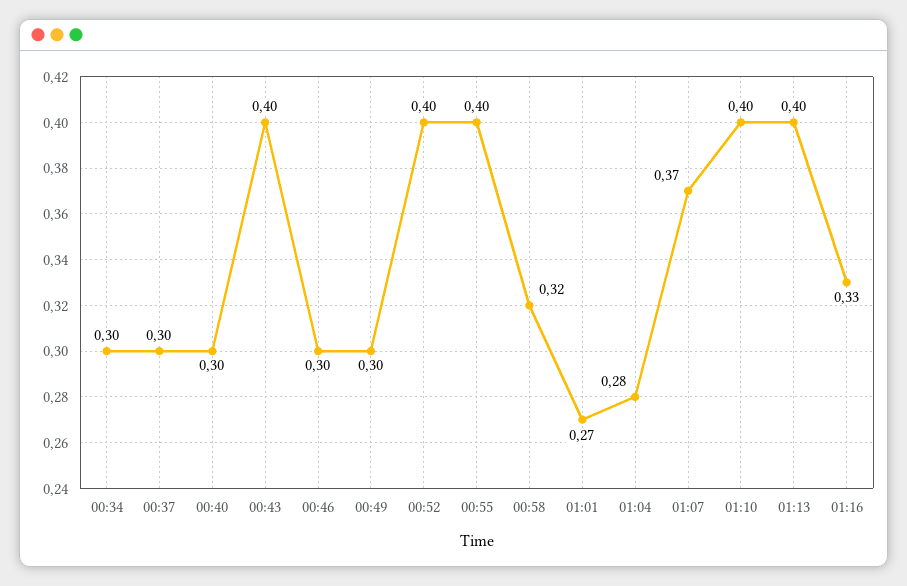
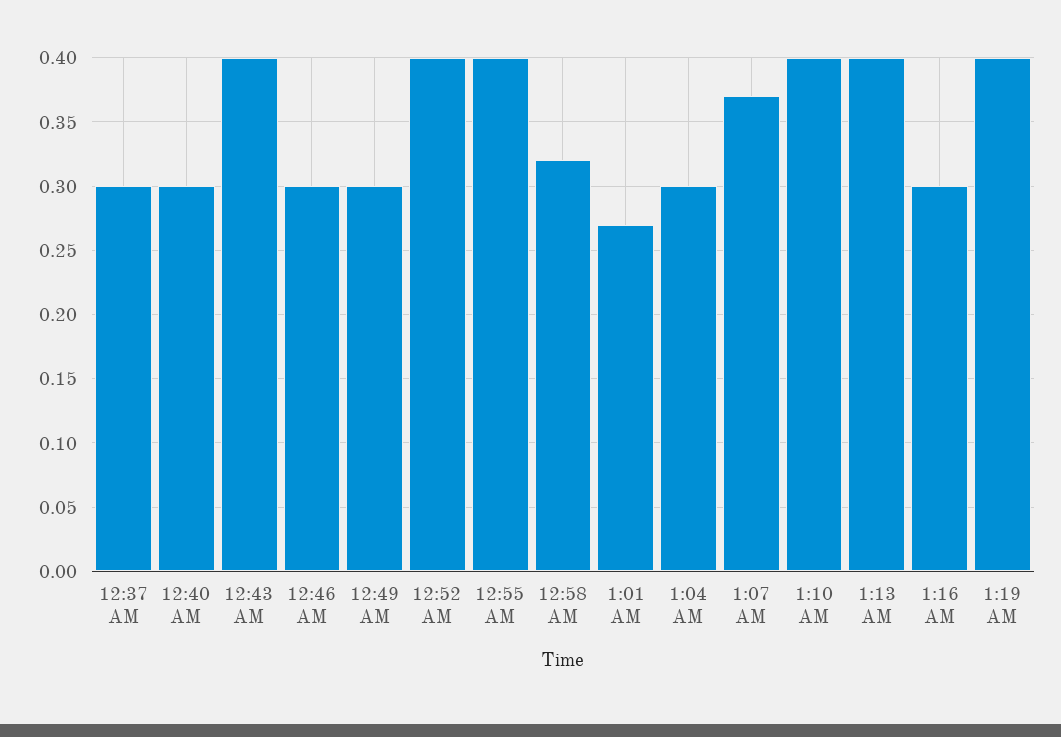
00:34: 0.3 -> none
01:04: 0.28 -> 0.3
01:16: 0.33 -> 0.3
1:19 AM: none -> 0.4

